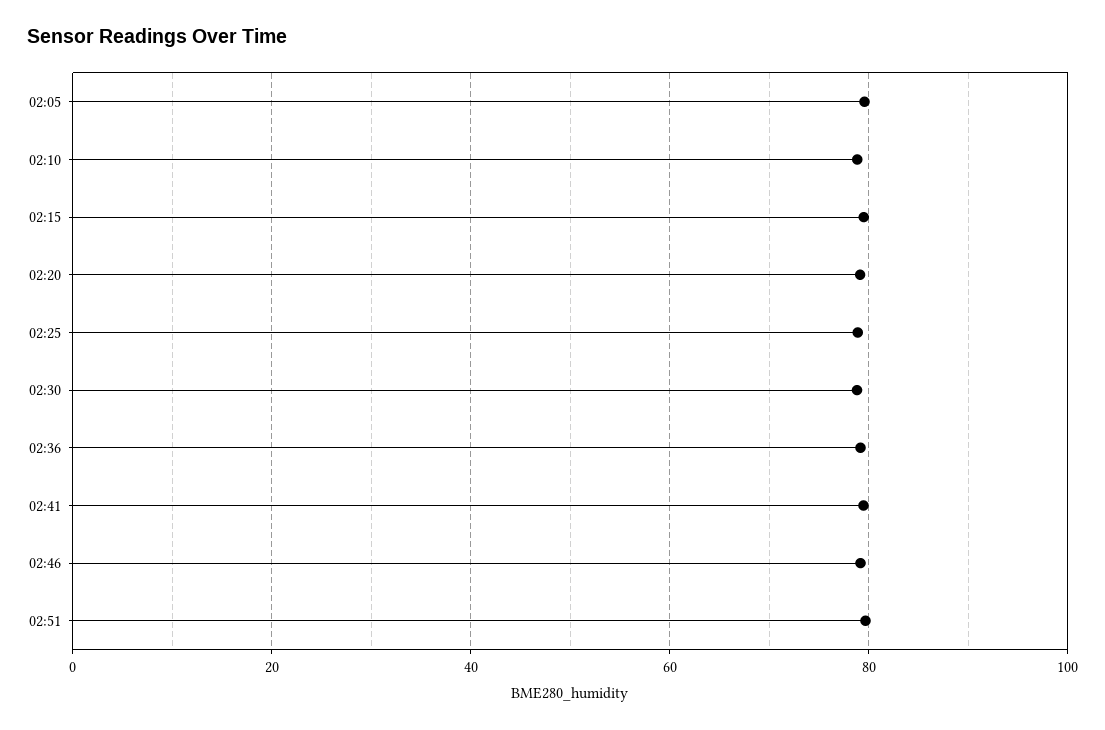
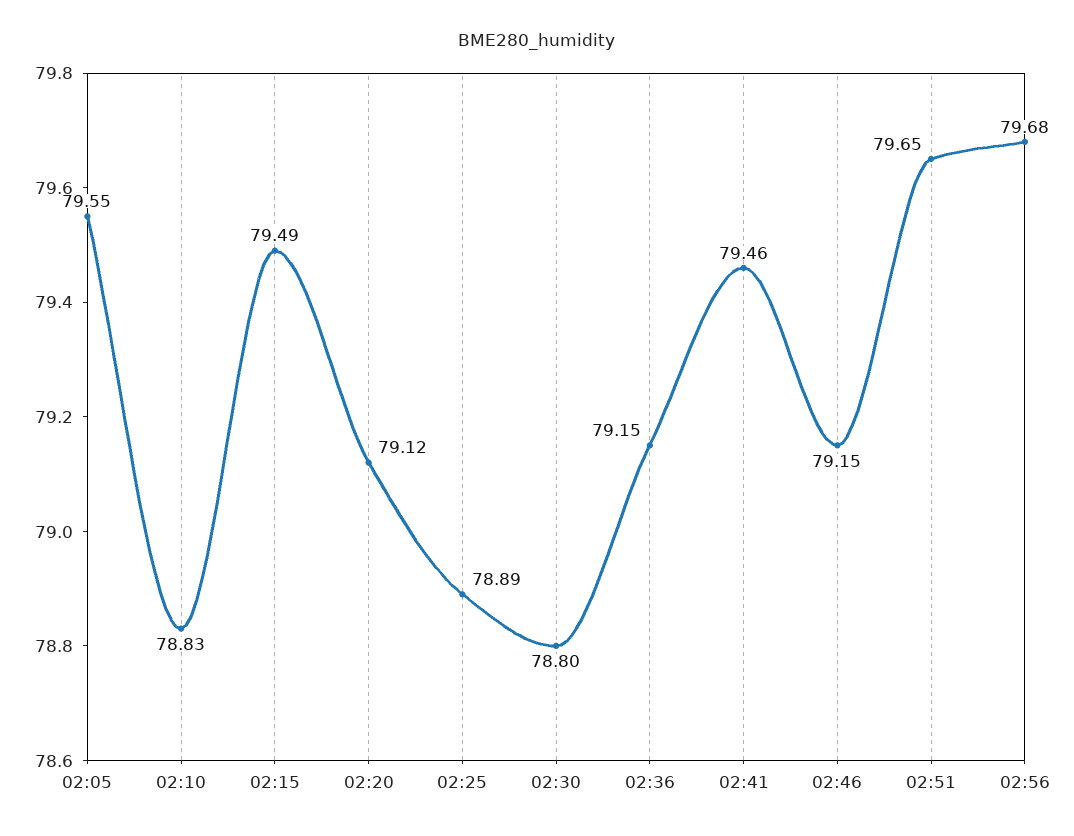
02:56: none -> 79.68

